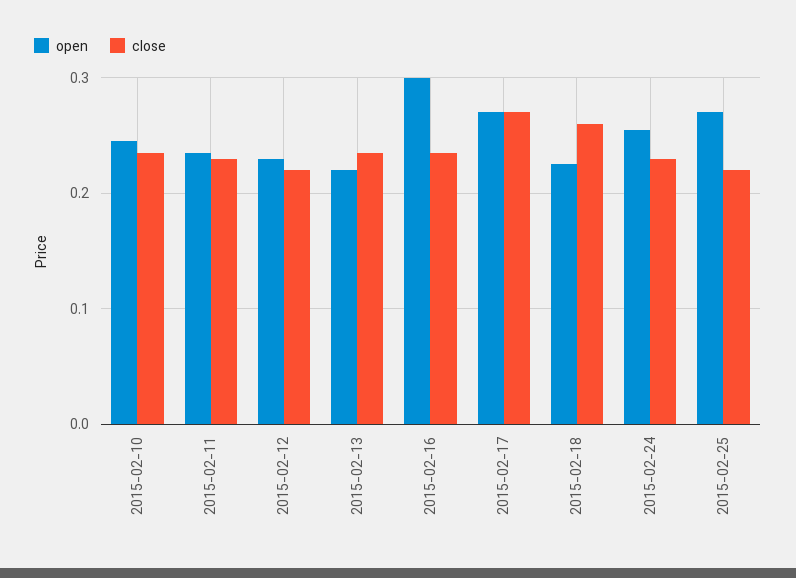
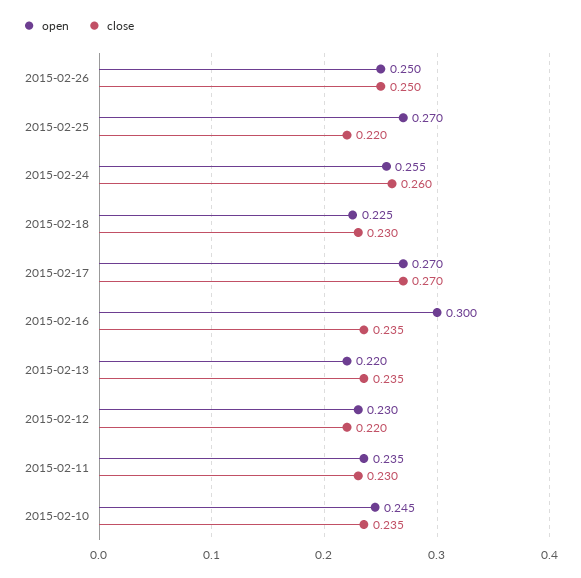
close, 2015-02-18: 0.26 -> 0.23
close, 2015-02-24: 0.23 -> 0.26
open, 2015-02-26: none -> 0.25
close, 2015-02-26: none -> 0.25

